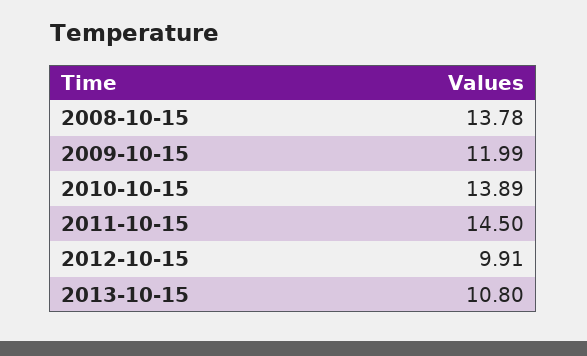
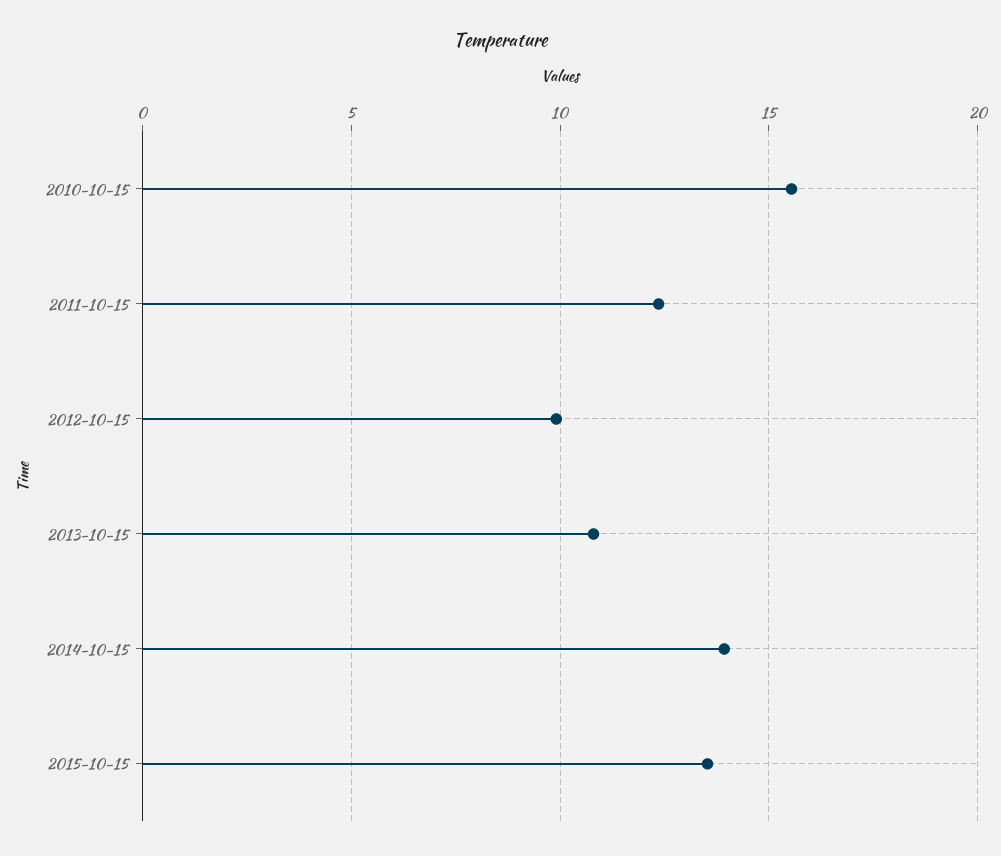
2008-10-15: 13.78 -> none
2009-10-15: 11.99 -> none
2010-10-15: 13.89 -> 15.5
2011-10-15: 14.5 -> 12.5
2014-10-15: none -> 14
2015-10-15: none -> 13.5

